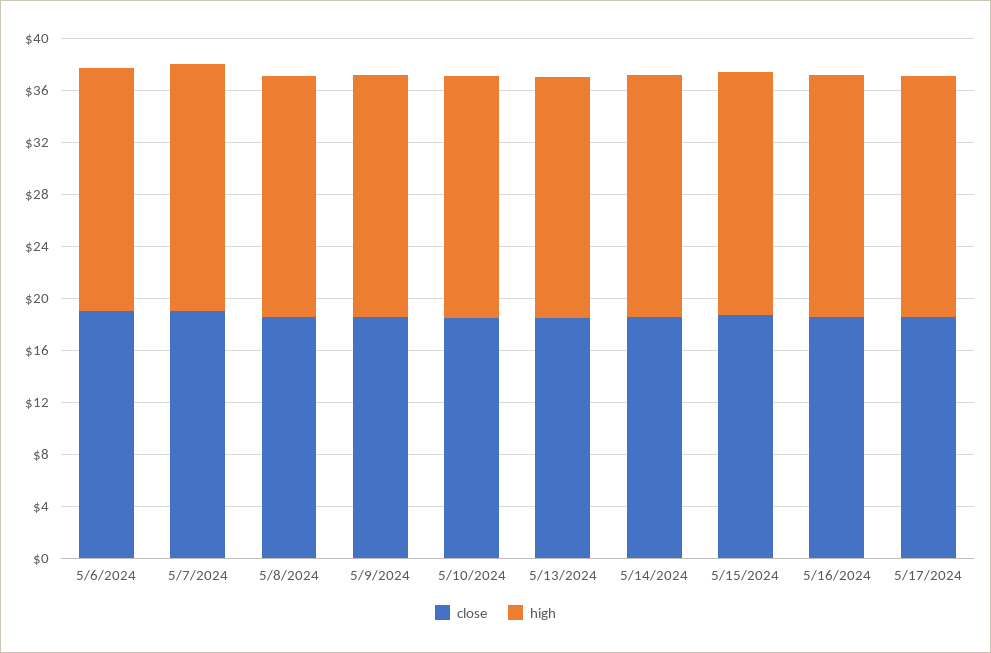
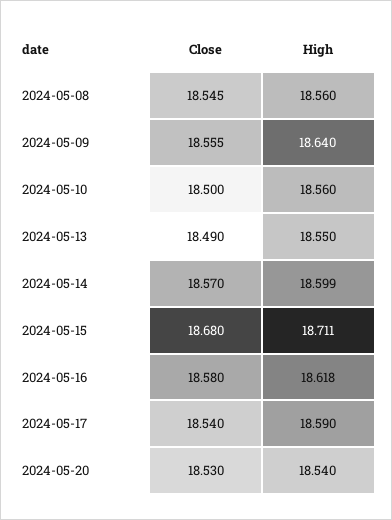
close, 5/6/2024: 19 -> none
high, 5/6/2024: 19 -> none
close, 5/7/2024: 19 -> none
high, 5/7/2024: 19 -> none
close, 2024-05-20: none -> 18.53
high, 2024-05-20: none -> 18.54

